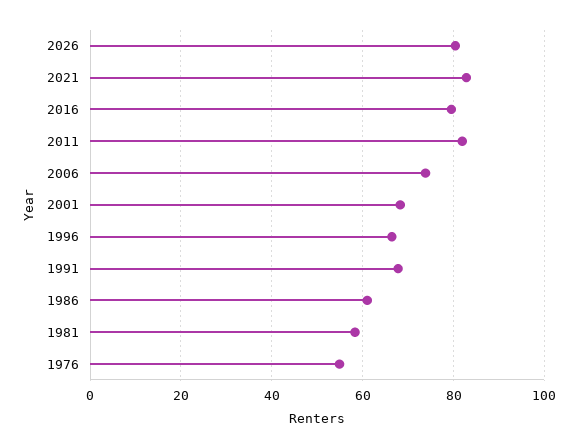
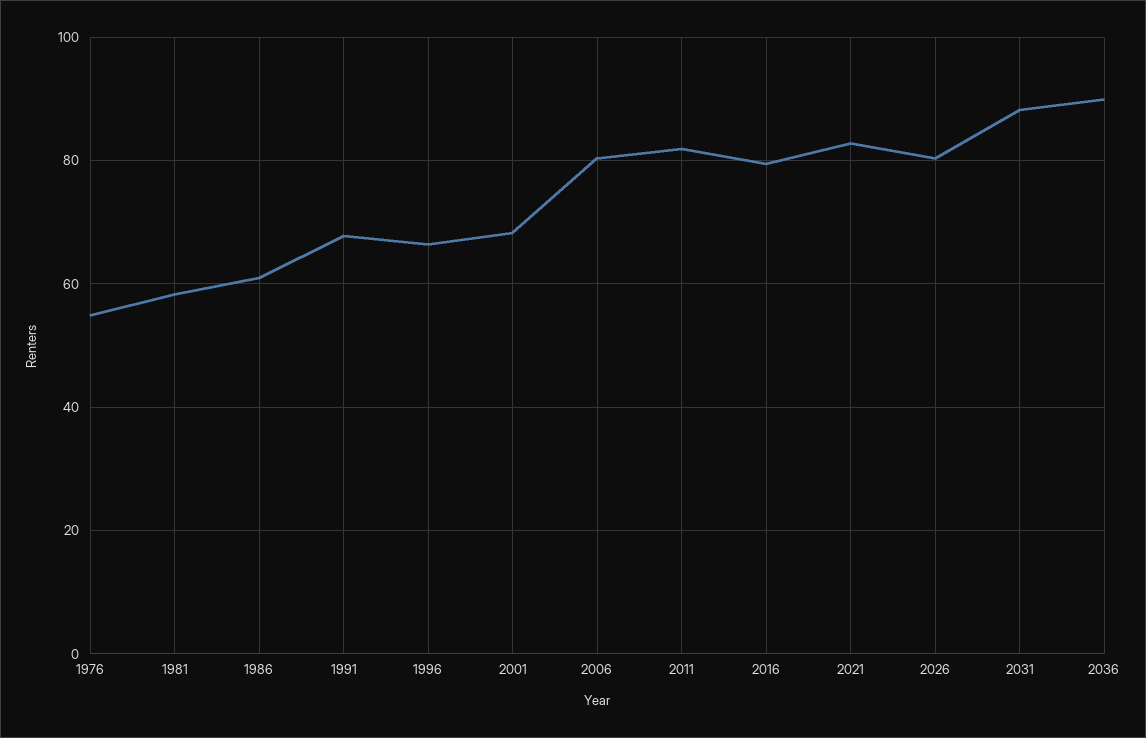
2006: 74 -> 80
2031: none -> 88
2036: none -> 90

